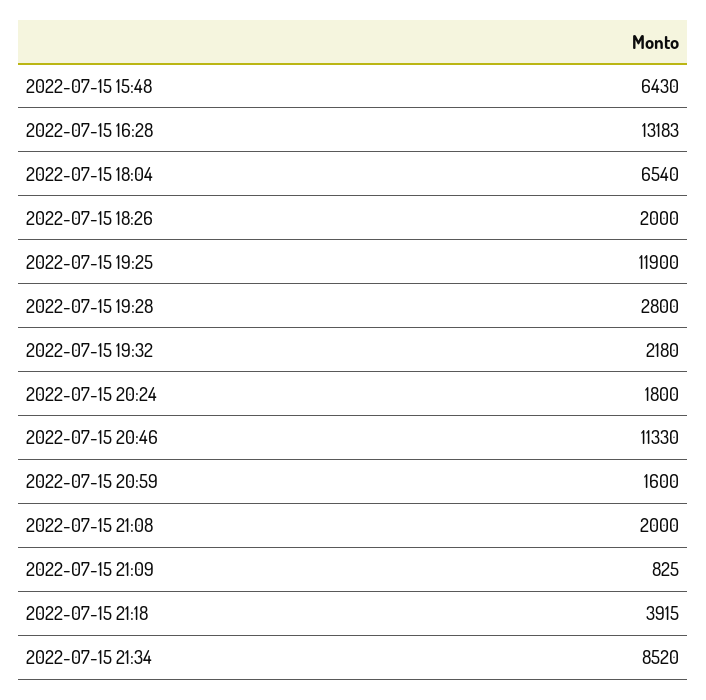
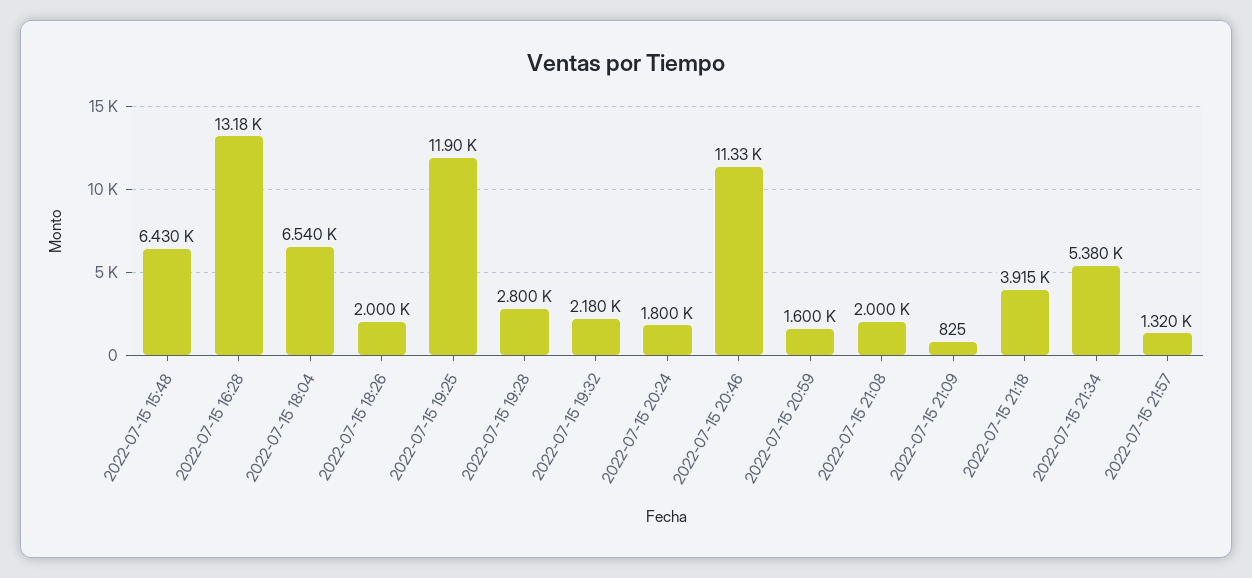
2022-07-15 21:34: 8520 -> 5380
2022-07-15 21:57: none -> 1320

